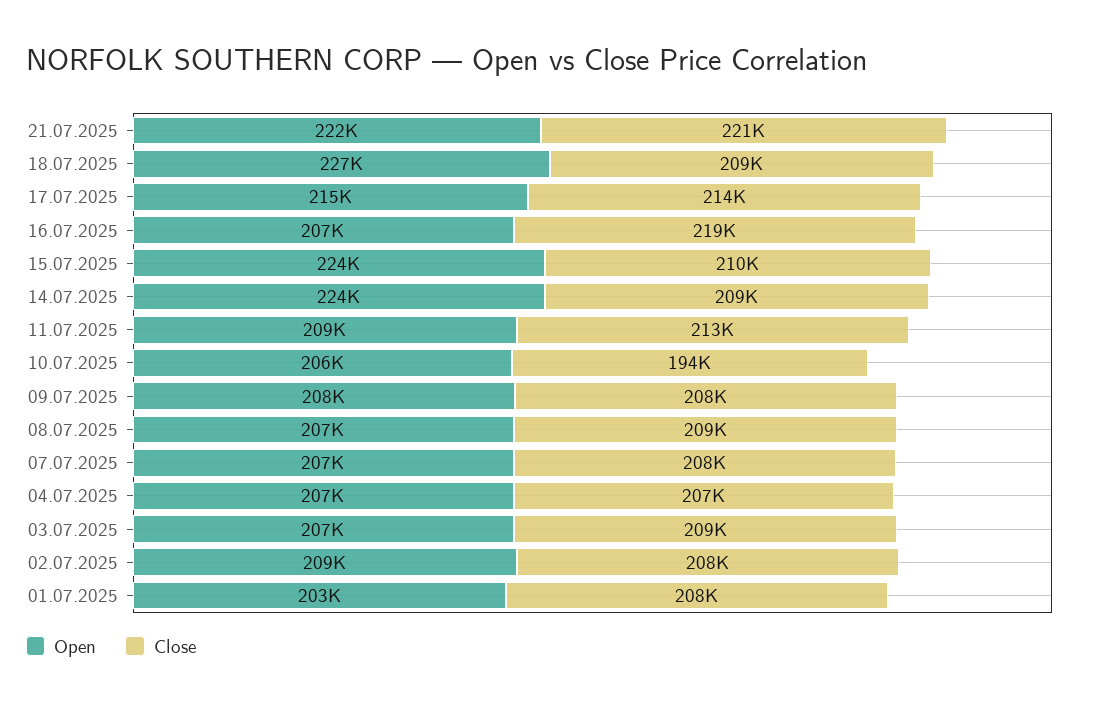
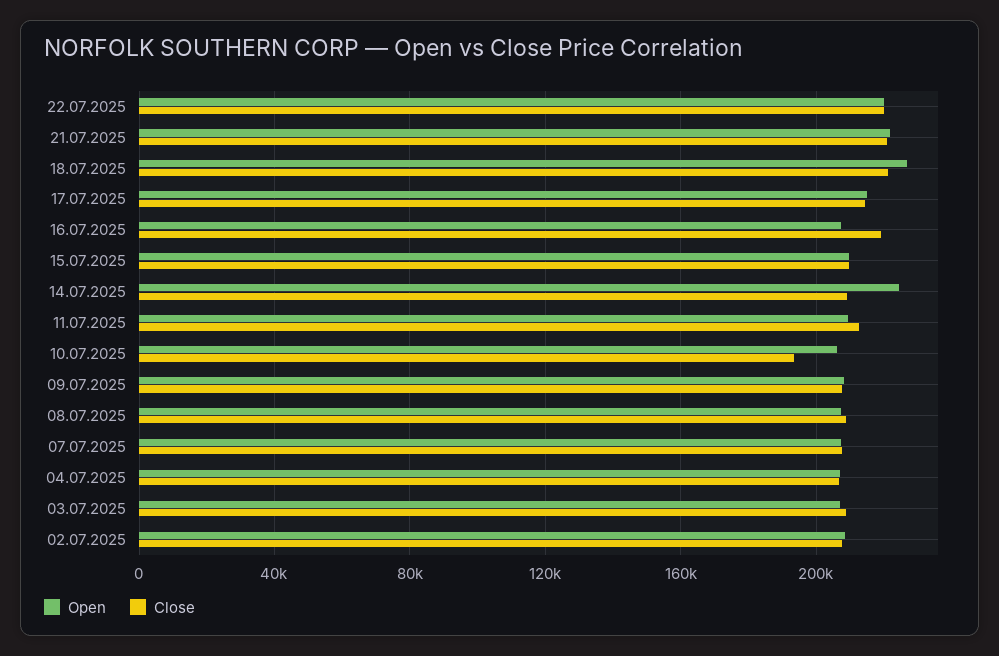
Close, 18.07.2025: 209000 -> 220000
Open, 15.07.2025: 224000 -> 210000
Open, 01.07.2025: 203000 -> none
Close, 01.07.2025: 208000 -> none
Open, 22.07.2025: none -> 220000
Close, 22.07.2025: none -> 220000

